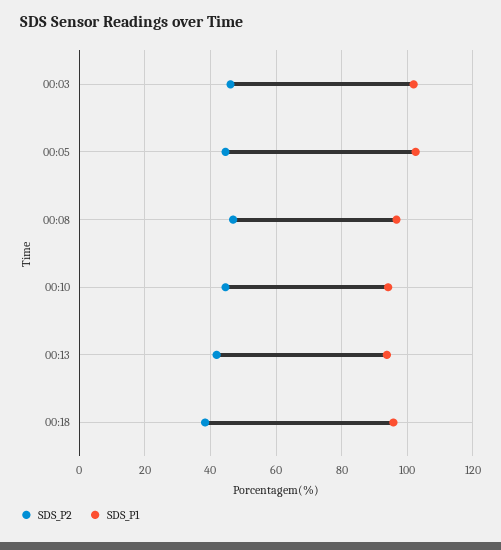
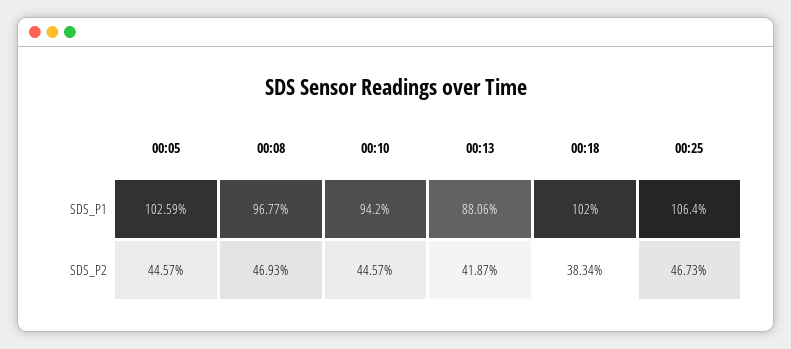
SDS_P2, 00:03: 46 -> none
SDS_P1, 00:03: 102 -> none
SDS_P1, 00:13: 94 -> 88.06
SDS_P1, 00:18: 96 -> 102
SDS_P1, 00:25: none -> 106.4
SDS_P2, 00:25: none -> 46.73

